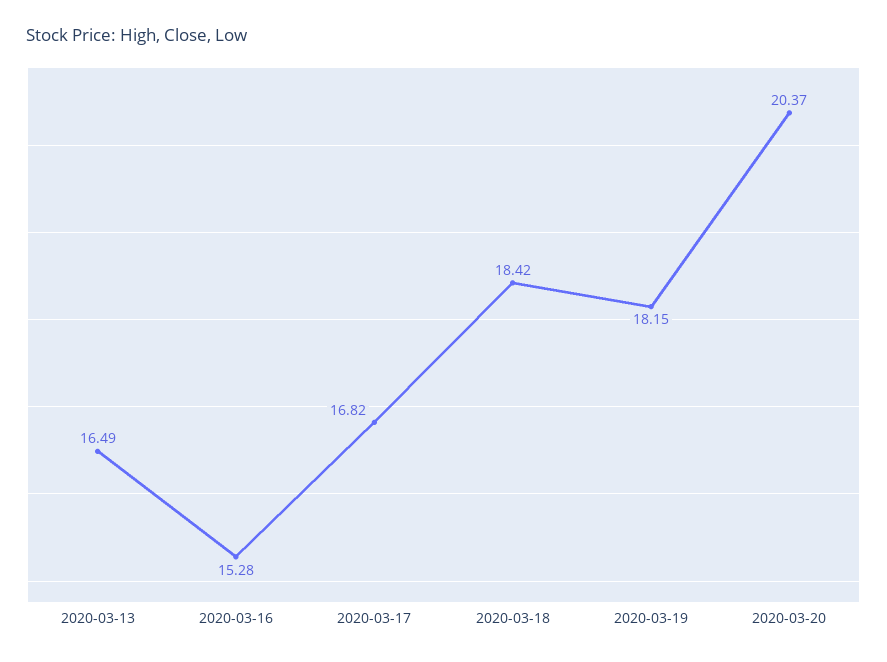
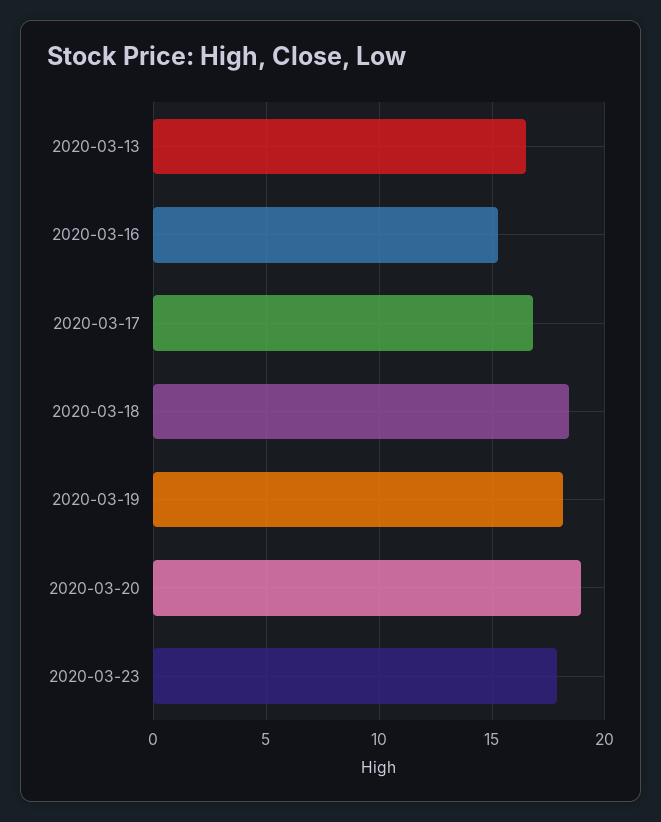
2020-03-20: 20.37 -> 19
2020-03-23: none -> 18

